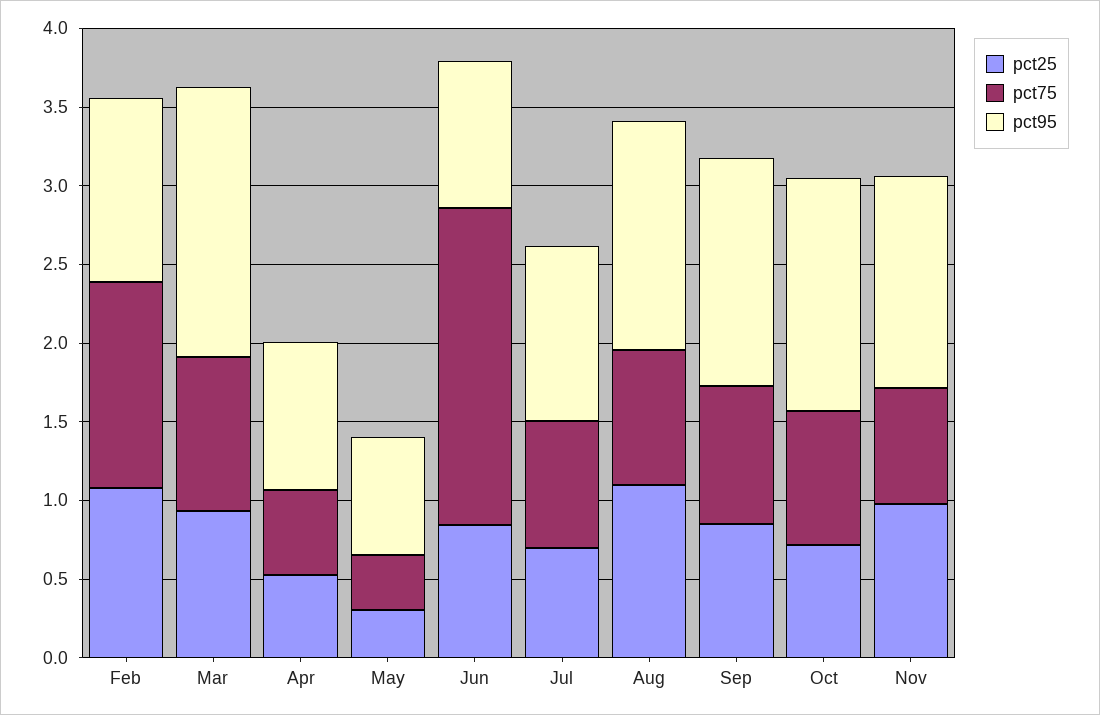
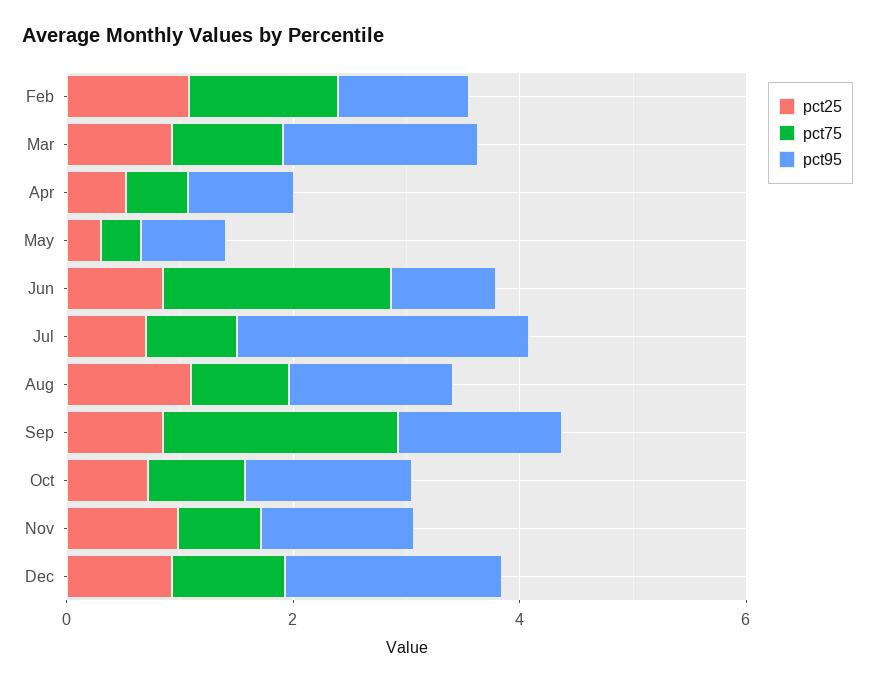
pct95, Jul: 1.1 -> 2.5
pct75, Sep: 0.9 -> 2
pct25, Dec: none -> 1
pct75, Dec: none -> 1
pct95, Dec: none -> 2

